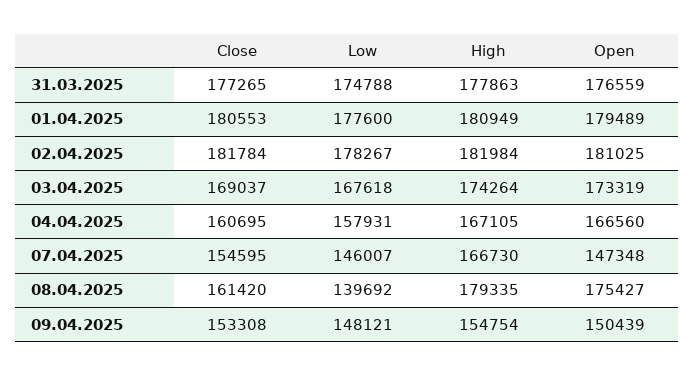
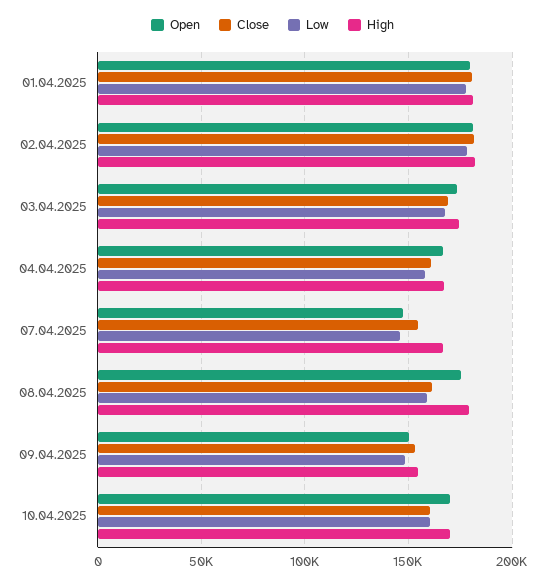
Close, 31.03.2025: 177265 -> none
Low, 31.03.2025: 174788 -> none
High, 31.03.2025: 177863 -> none
Open, 31.03.2025: 176559 -> none
Low, 08.04.2025: 139692 -> 160000
Open, 10.04.2025: none -> 170000
Close, 10.04.2025: none -> 160000
Low, 10.04.2025: none -> 160000
High, 10.04.2025: none -> 170000

